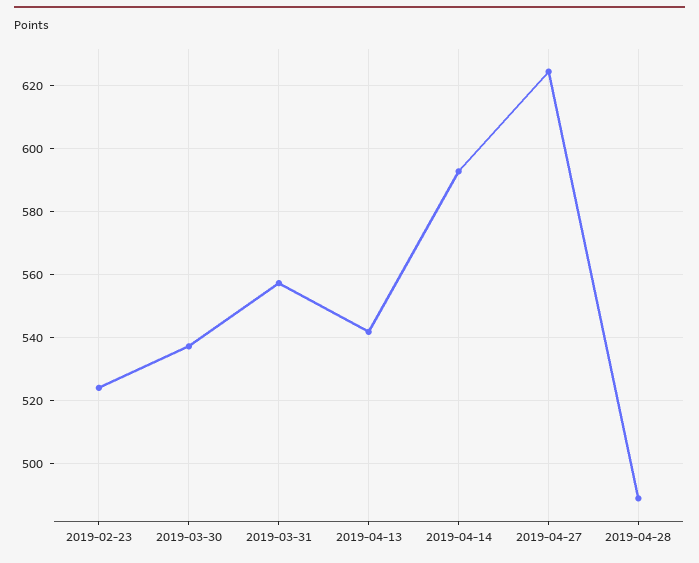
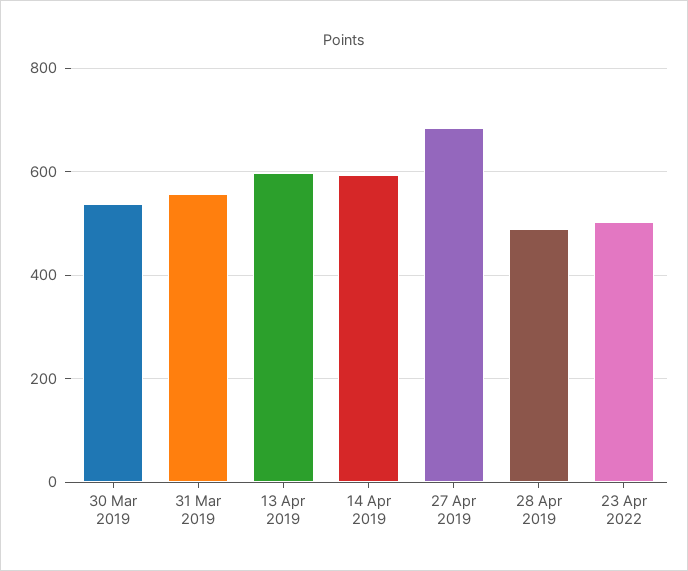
2019-02-23: 524 -> none
2019-04-13: 542 -> 600
2019-04-27: 624 -> 680
23 Apr 2022: none -> 500

